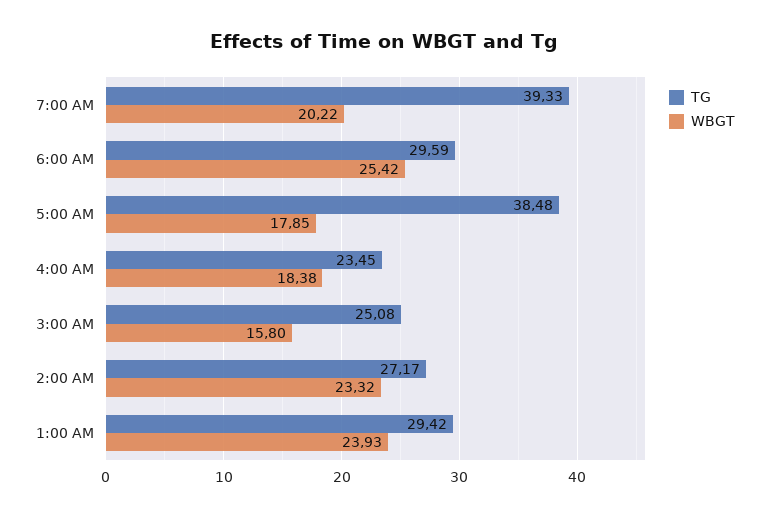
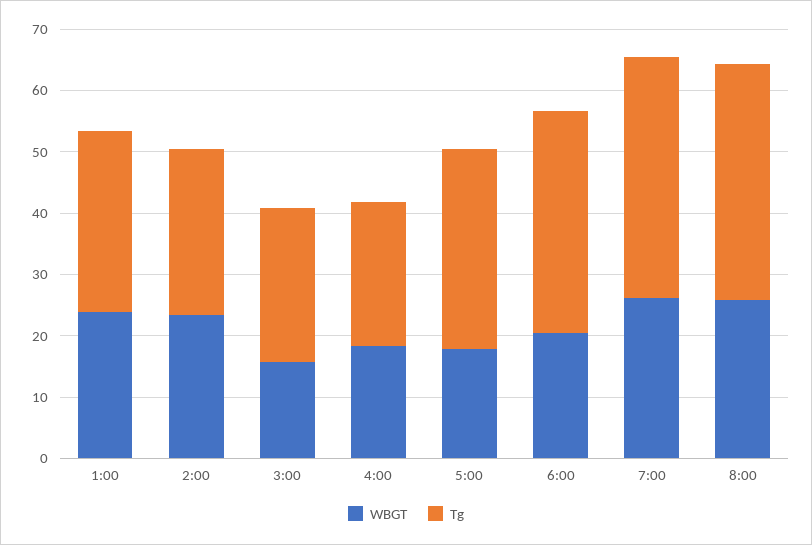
WBGT, 7:00 AM: 20.22 -> 26
TG, 6:00 AM: 29.59 -> 36
WBGT, 6:00 AM: 25.42 -> 20
TG, 5:00 AM: 38.48 -> 32
WBGT, 8:00: none -> 26
TG, 8:00: none -> 38

